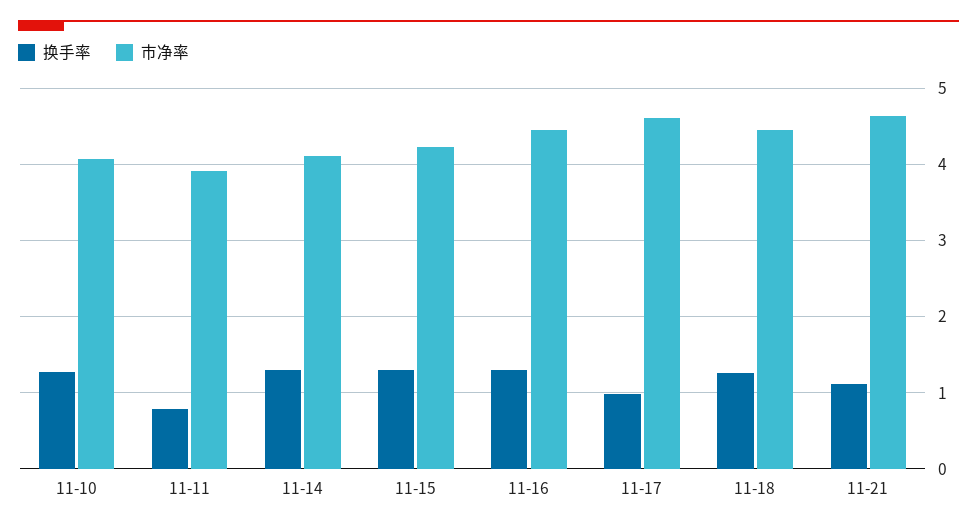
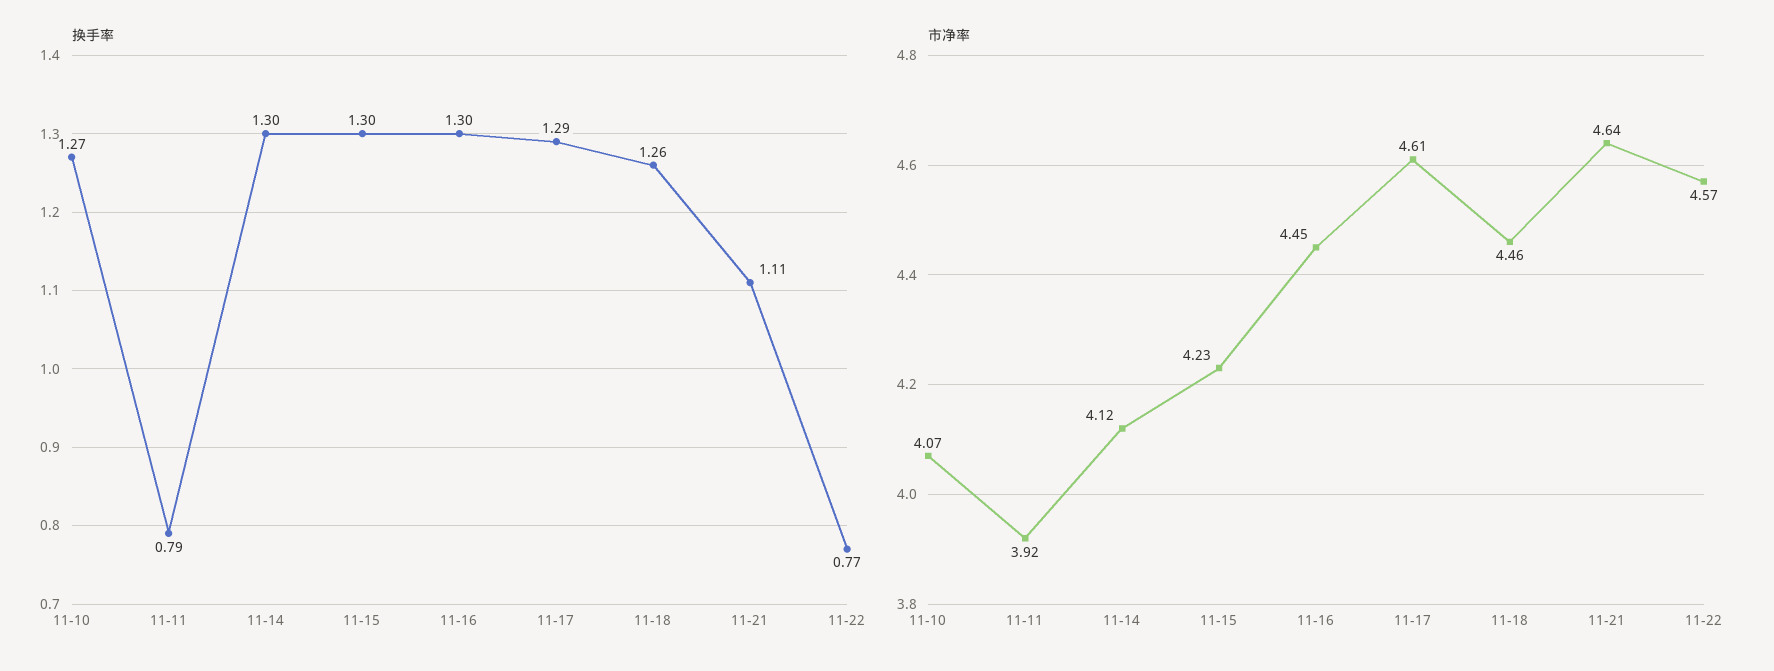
换手率, 11-17: 1 -> 1.29
换手率, 11-22: none -> 0.77
市净率, 11-22: none -> 4.57

